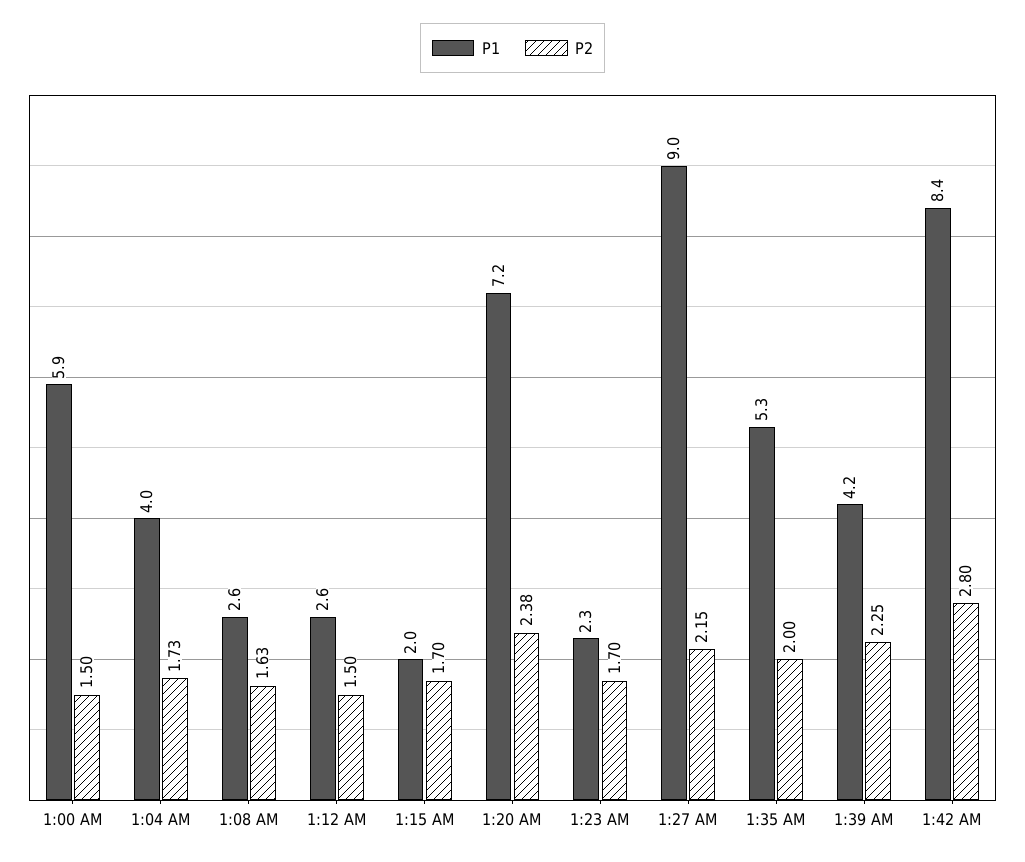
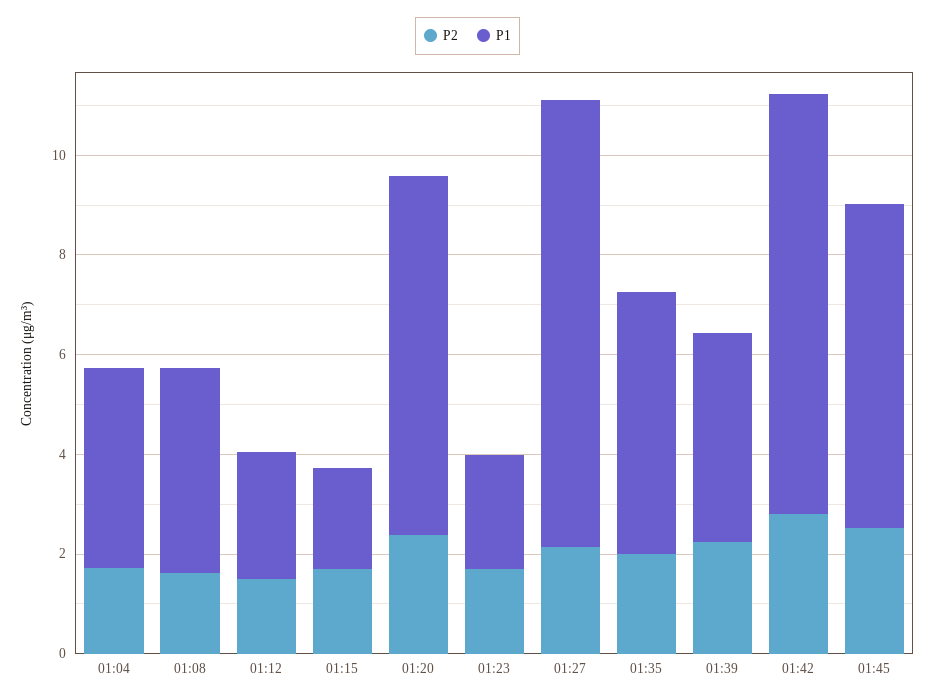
P1, 1:00 AM: 5.9 -> none
P2, 1:00 AM: 1.5 -> none
P1, 1:08 AM: 2.6 -> 4
P2, 01:45: none -> 2.5
P1, 01:45: none -> 6.5

